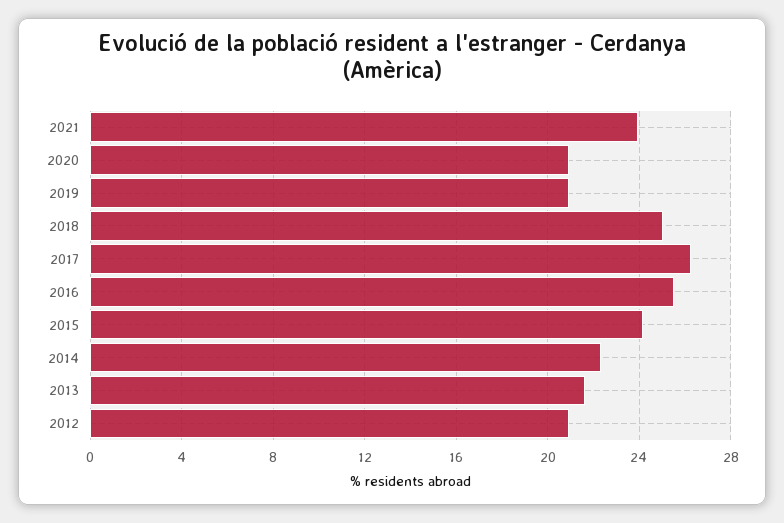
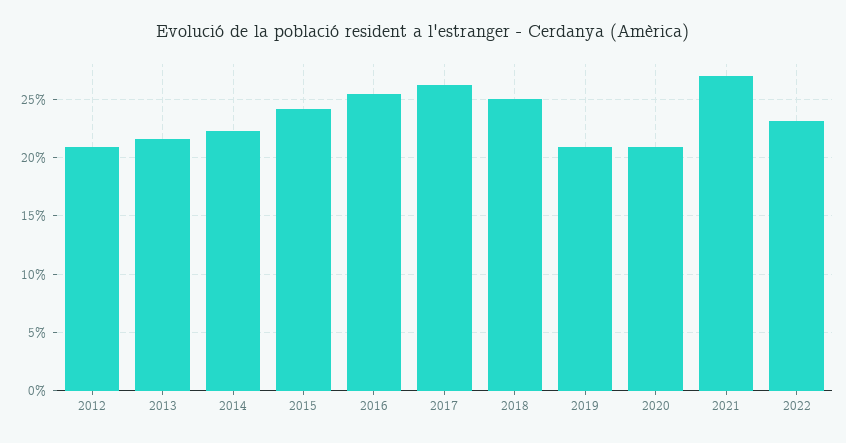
2021: 24 -> 27
2022: none -> 23

